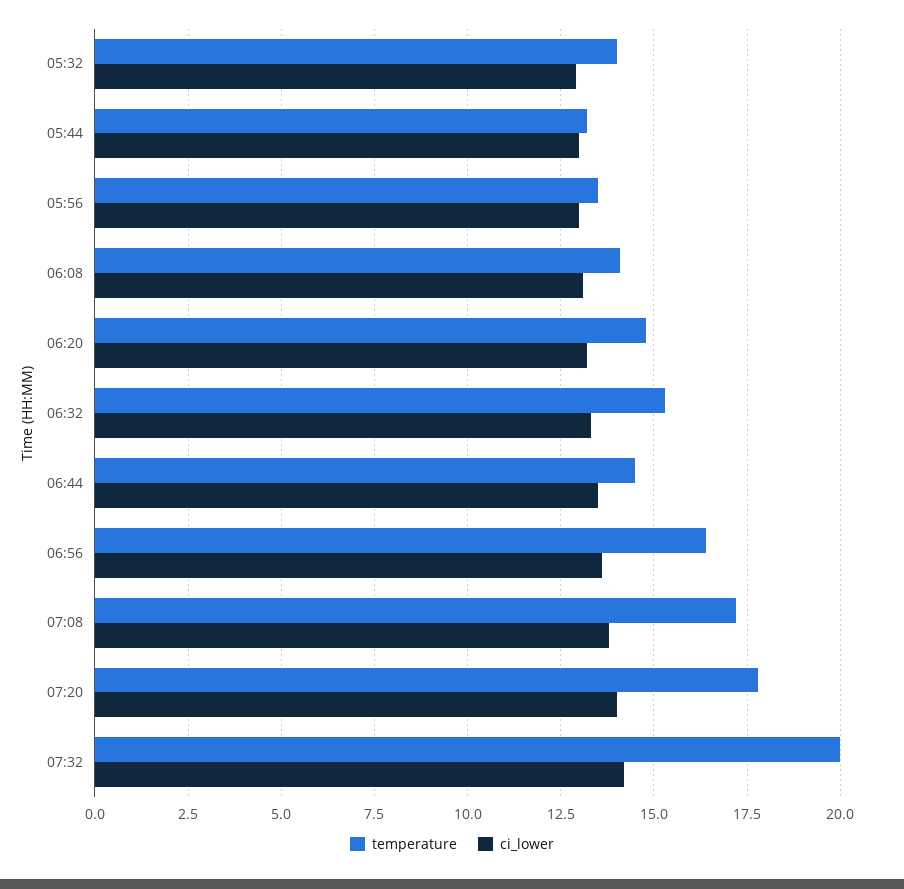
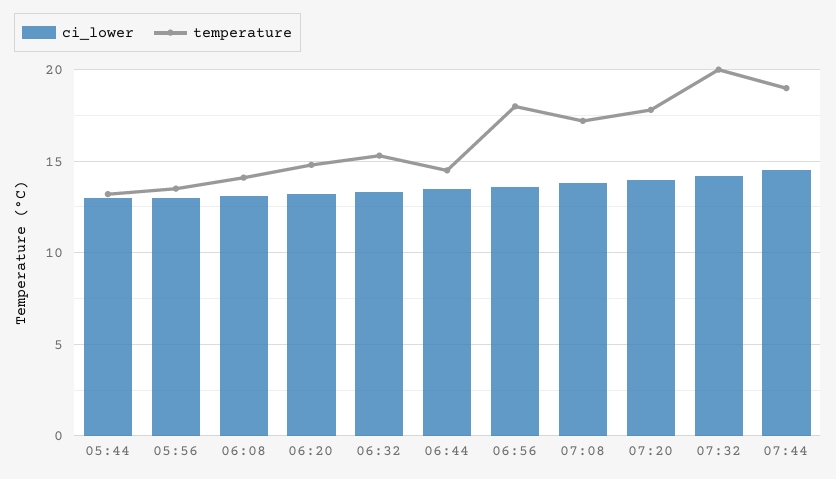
temperature, 05:32: 14 -> none
ci_lower, 05:32: 13 -> none
temperature, 06:56: 16.5 -> 18
ci_lower, 07:44: none -> 14.5
temperature, 07:44: none -> 19

